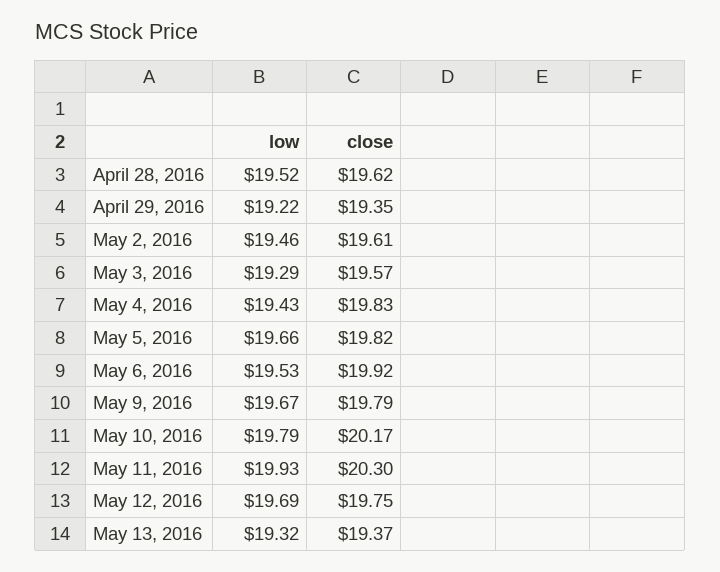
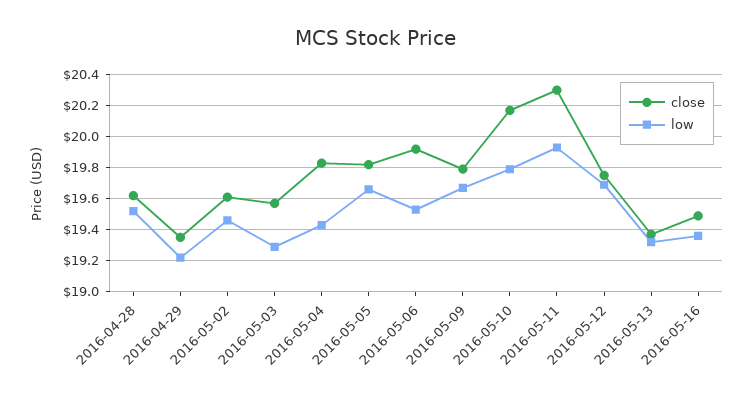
close, 2016-05-16: none -> 19.5
low, 2016-05-16: none -> 19.35

